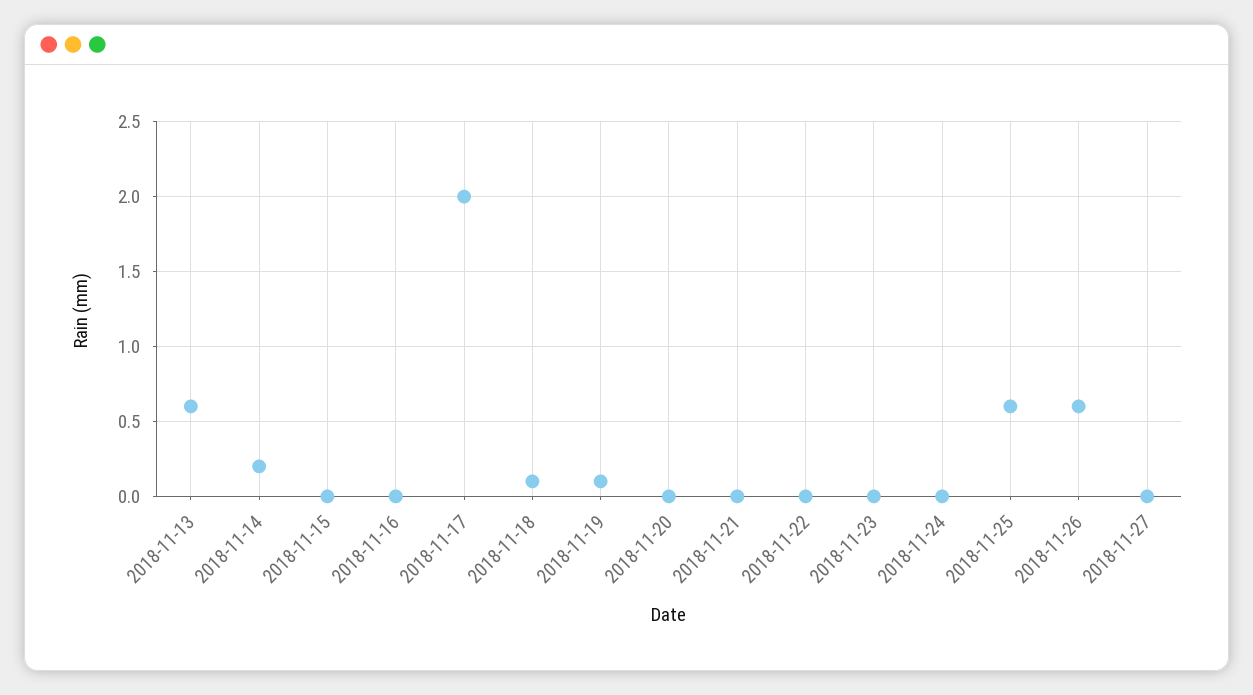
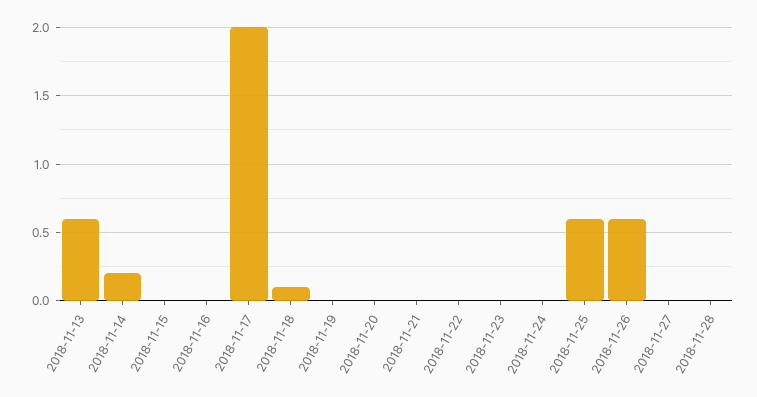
2018-11-19: 0.1 -> 0
2018-11-28: none -> 0

